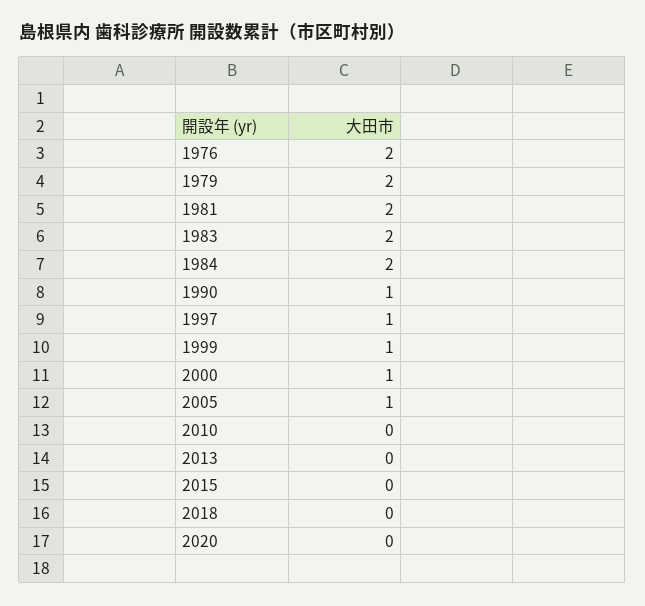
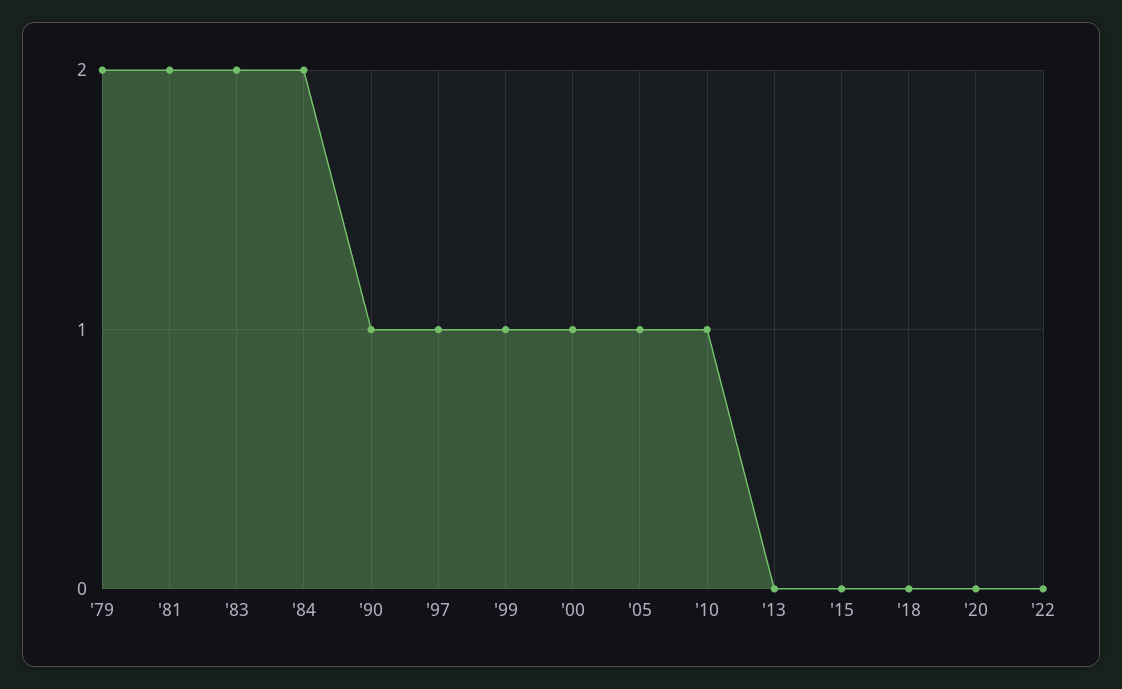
1976: 2 -> none
2010: 0 -> 1
'22: none -> 0

